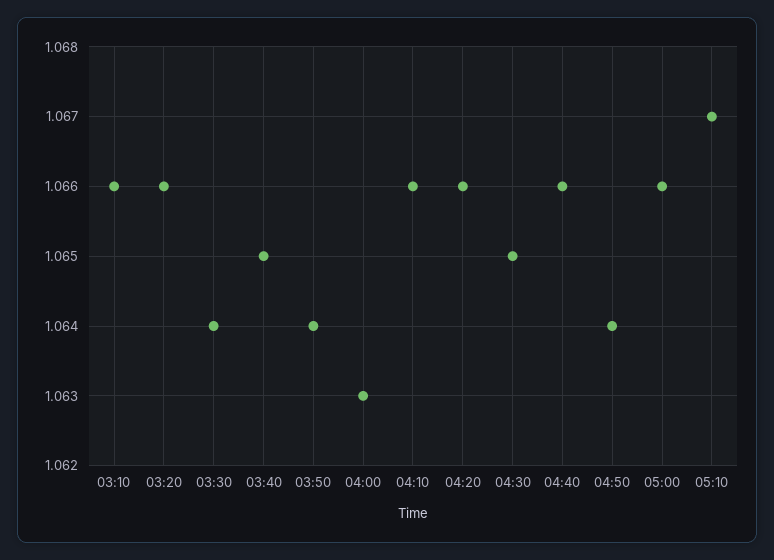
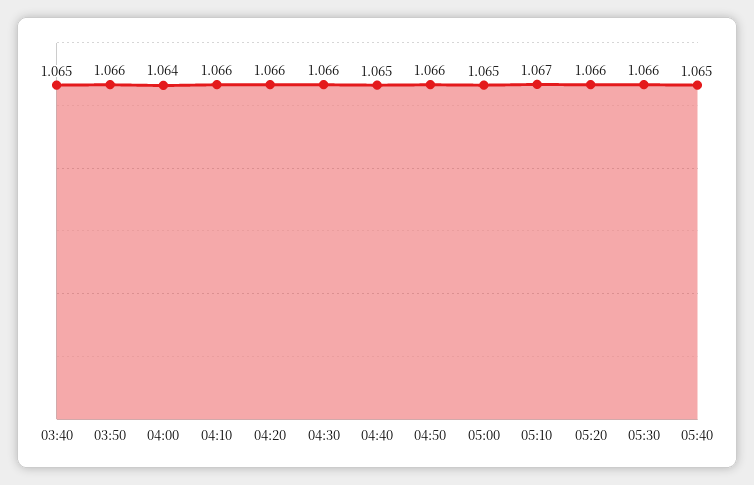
03:10: 1.066 -> none
03:20: 1.066 -> none
03:30: 1.064 -> none
03:50: 1.064 -> 1.066
04:00: 1.063 -> 1.064
04:30: 1.065 -> 1.066
04:40: 1.066 -> 1.065
04:50: 1.064 -> 1.066
05:00: 1.066 -> 1.065
05:20: none -> 1.066
05:30: none -> 1.066
05:40: none -> 1.065

